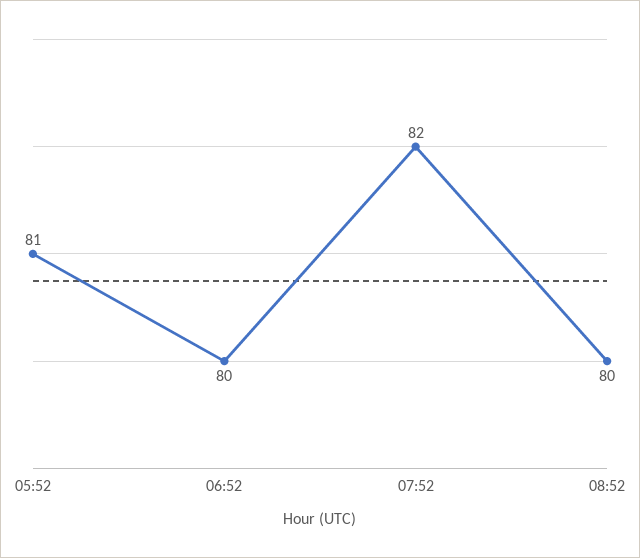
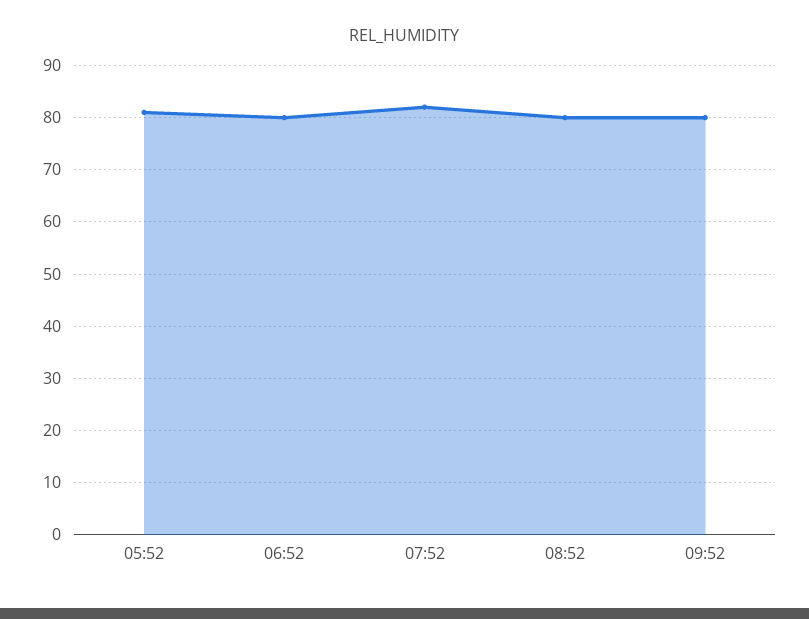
09:52: none -> 80

